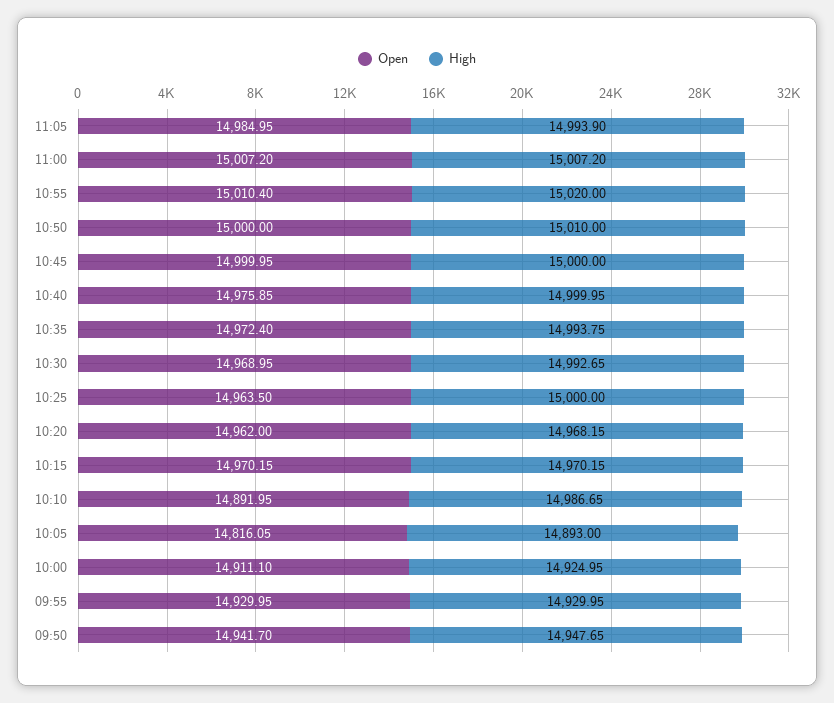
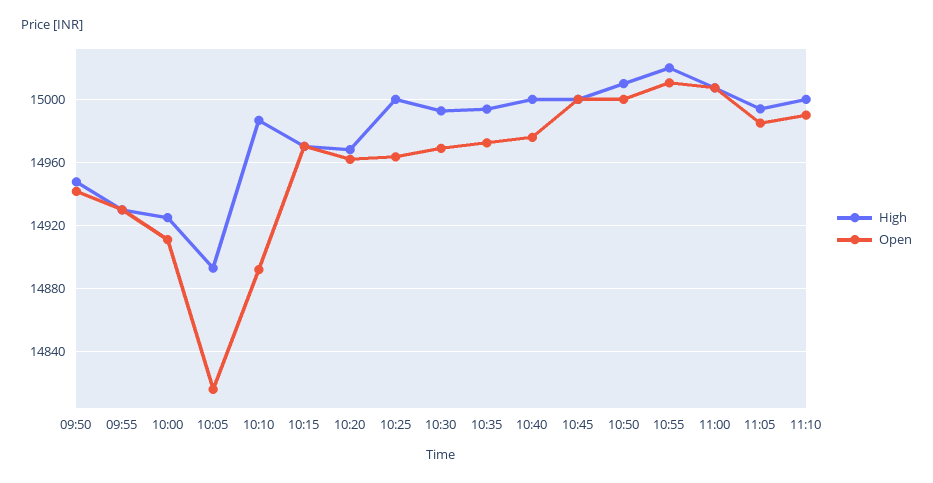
High, 11:10: none -> 15000
Open, 11:10: none -> 14990

